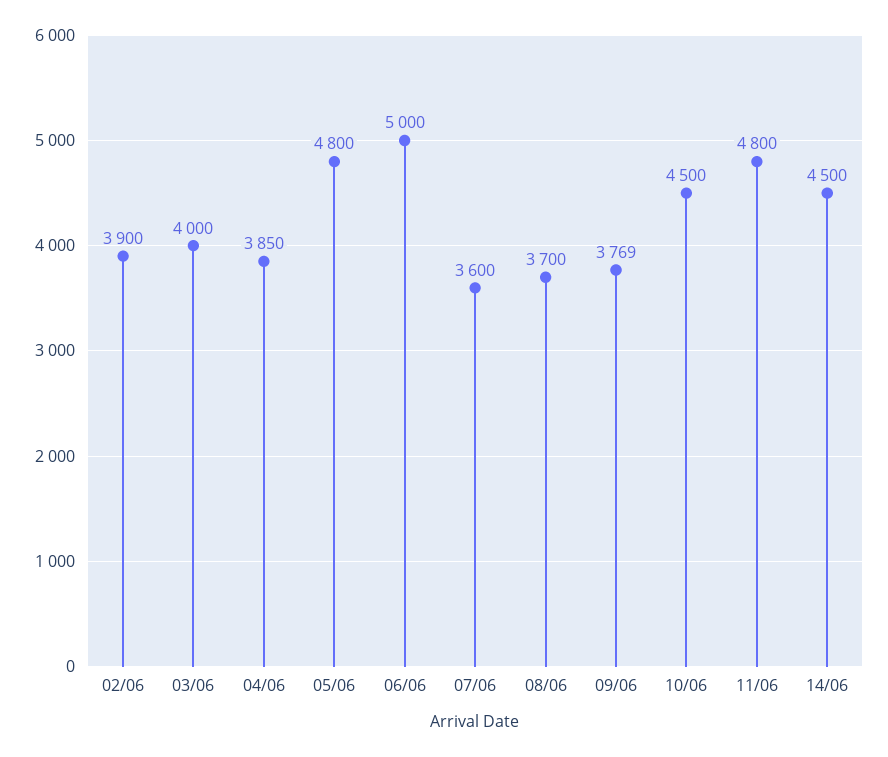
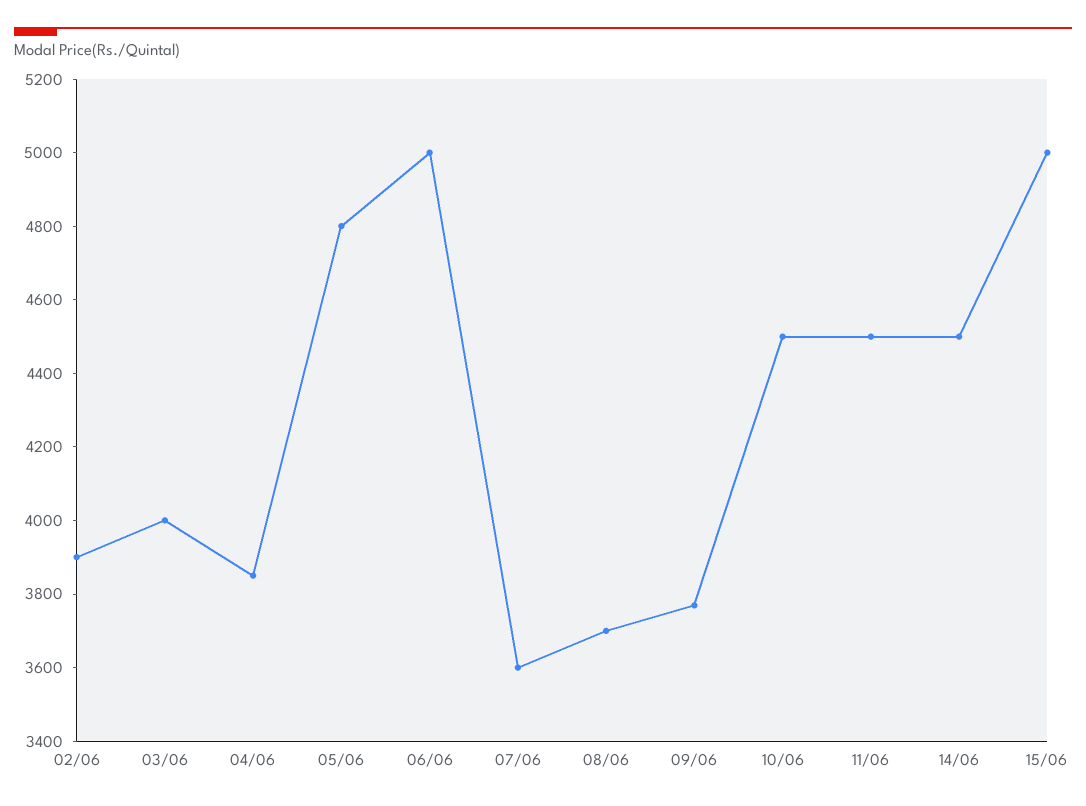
11/06: 4800 -> 4500
15/06: none -> 5000

